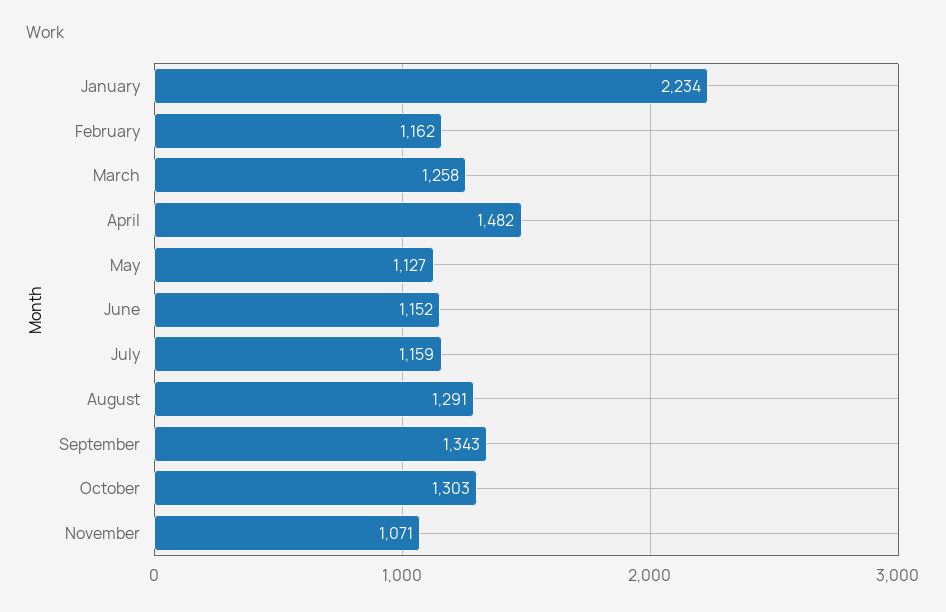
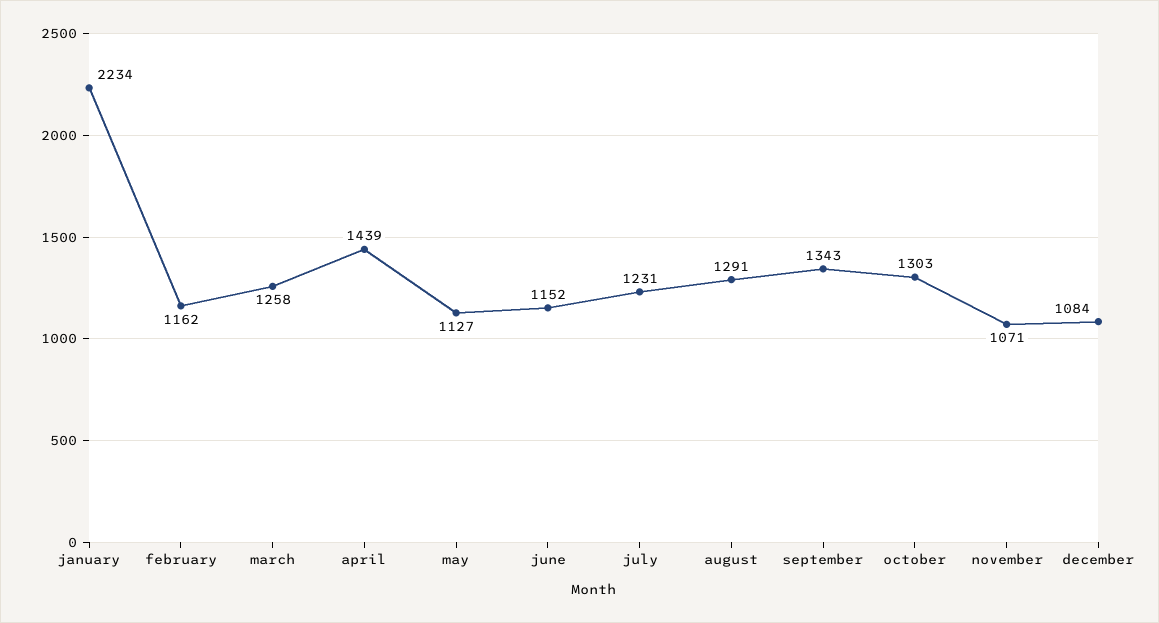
April: 1482 -> 1439
July: 1159 -> 1231
december: none -> 1084

